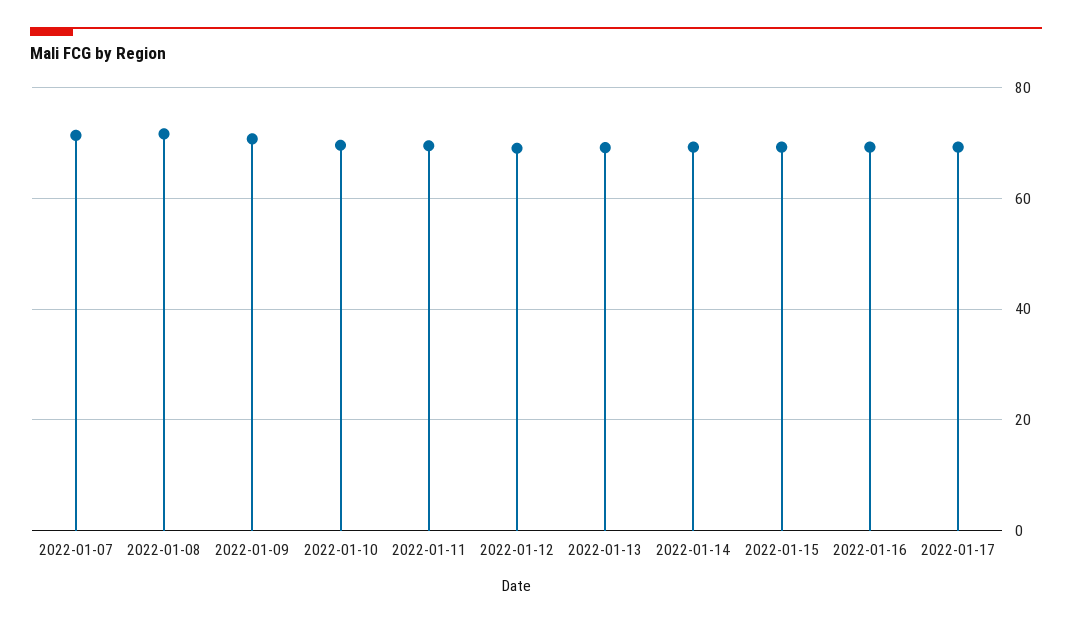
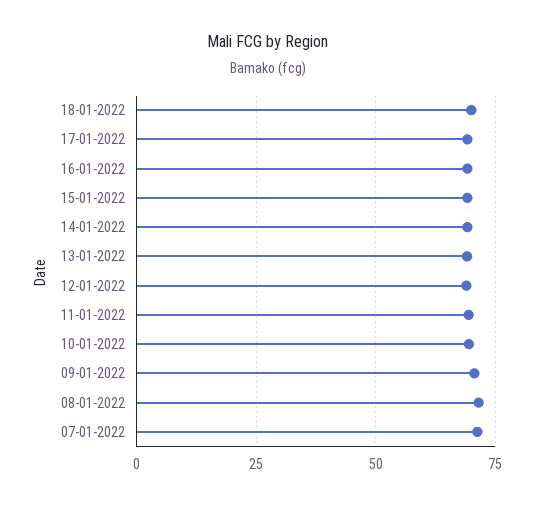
18-01-2022: none -> 70

